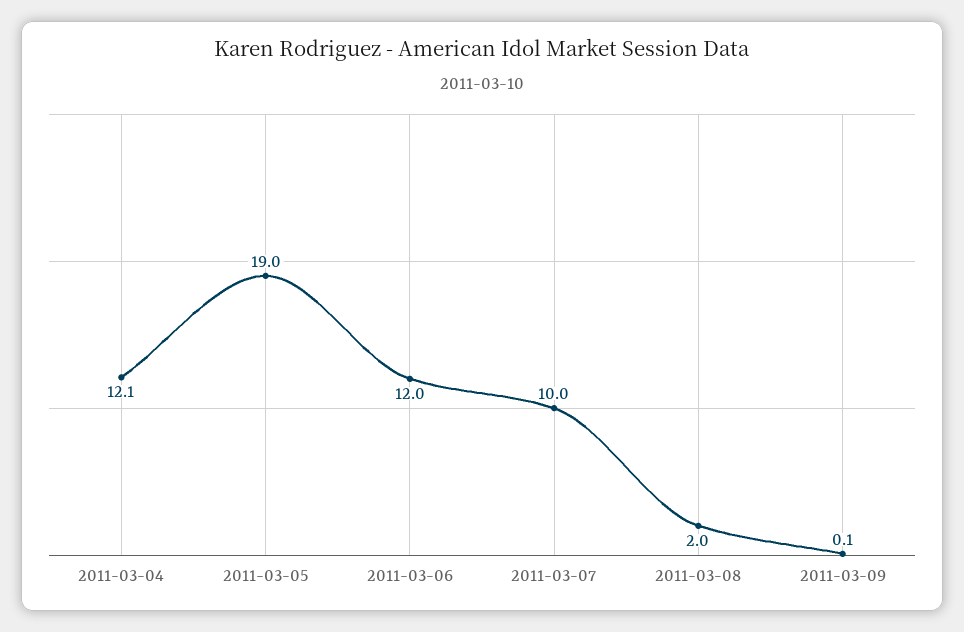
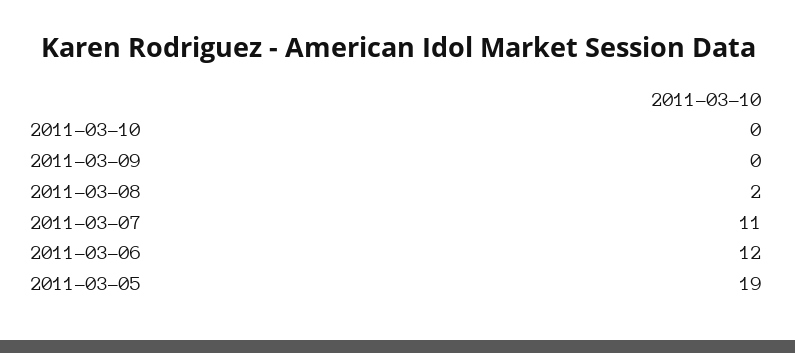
2011-03-04: 12.1 -> none
2011-03-07: 10 -> 11
2011-03-09: 0.1 -> 0
2011-03-10: none -> 0

